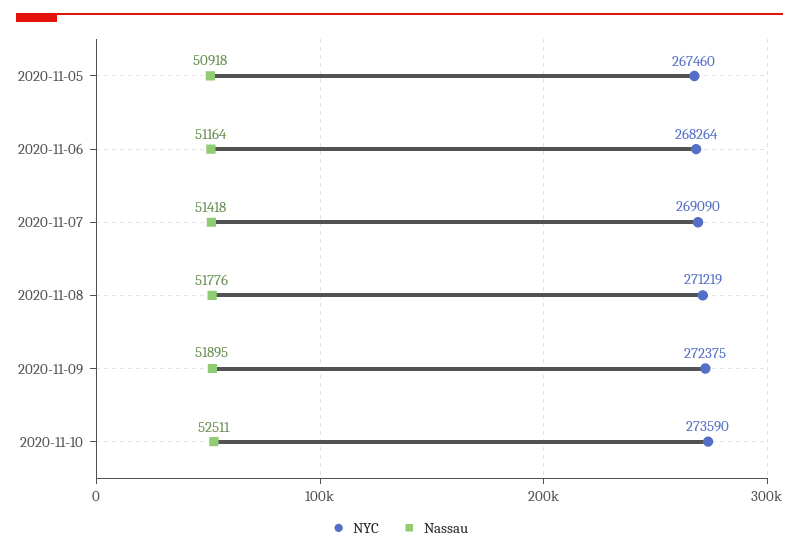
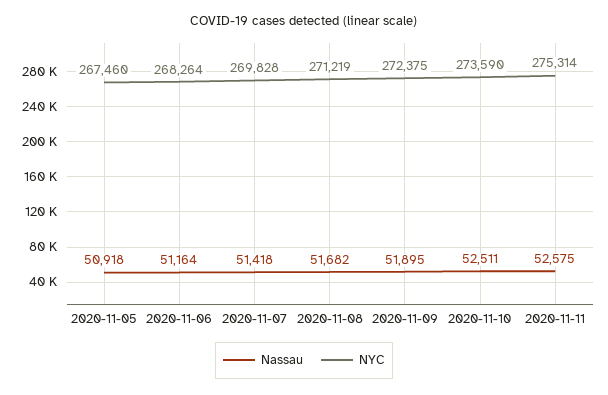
NYC, 2020-11-07: 269090 -> 269828
Nassau, 2020-11-08: 51776 -> 51682
Nassau, 2020-11-11: none -> 52575
NYC, 2020-11-11: none -> 275314

